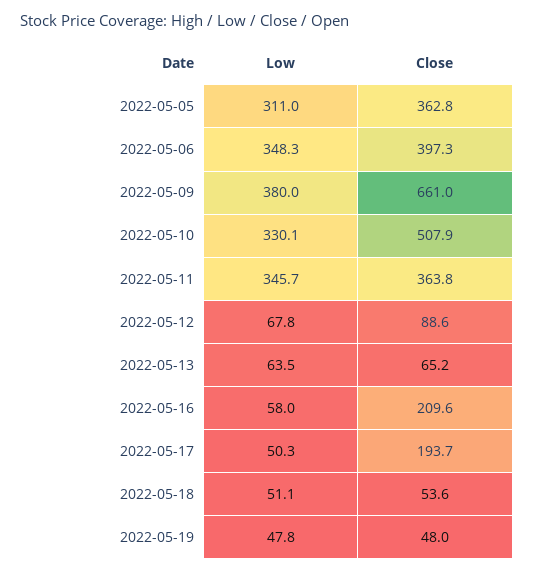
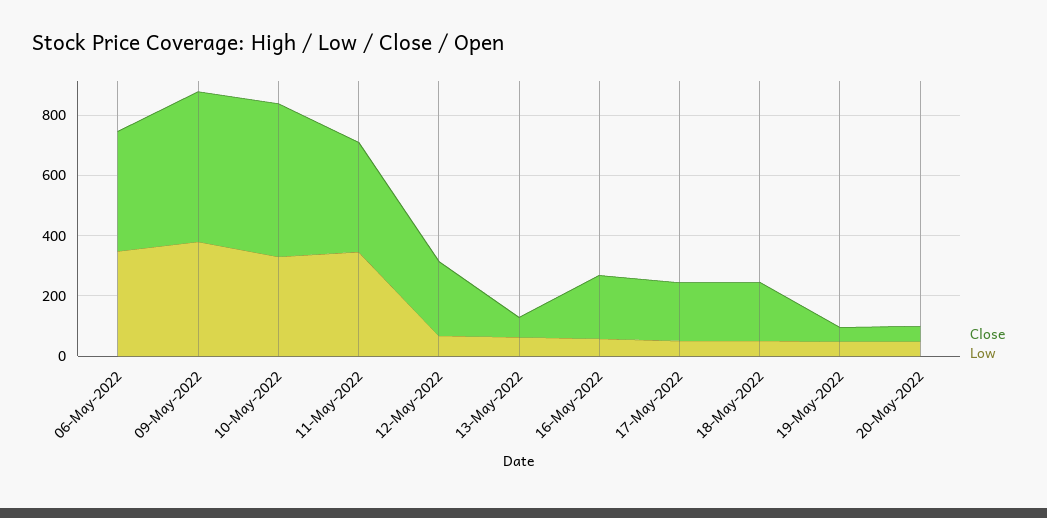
Low, 2022-05-05: 311 -> none
Close, 2022-05-05: 362.8 -> none
Close, 2022-05-09: 661 -> 500
Close, 2022-05-12: 88.6 -> 250
Close, 2022-05-18: 53.6 -> 200
Close, 20-May-2022: none -> 50
Low, 20-May-2022: none -> 50

